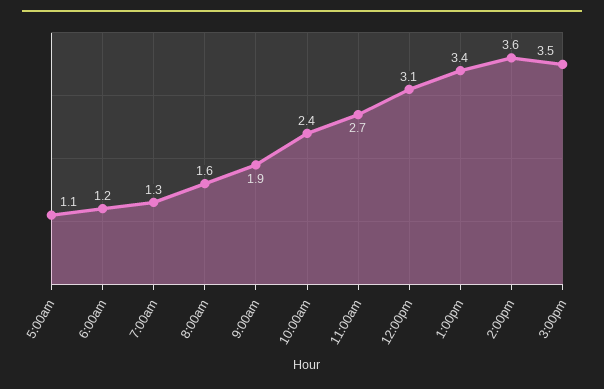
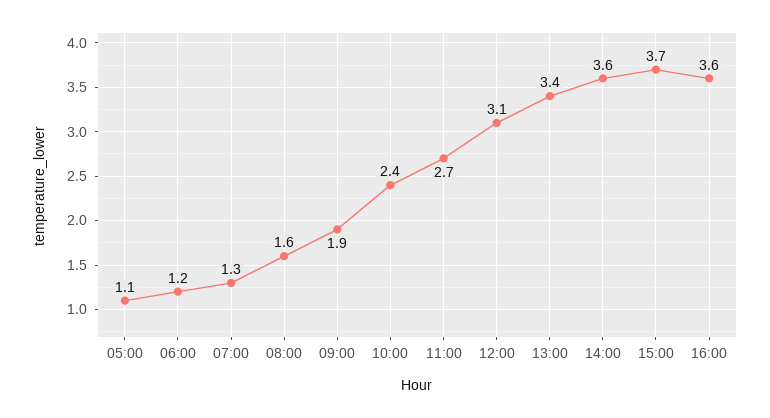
3:00pm: 3.5 -> 3.7
16:00: none -> 3.6

